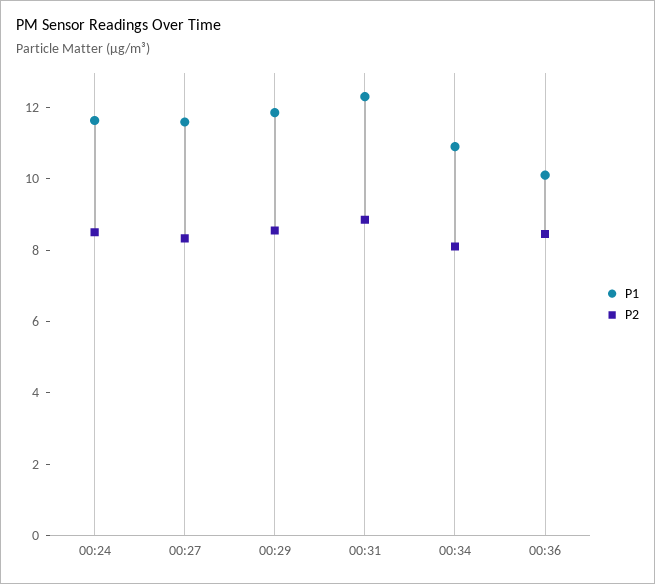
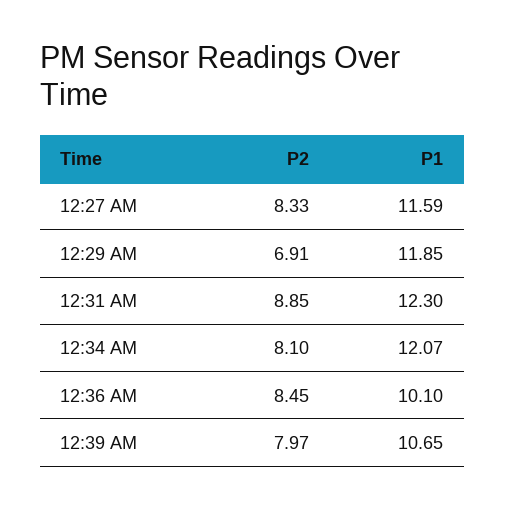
P1, 00:24: 11.5 -> none
P2, 00:24: 8.5 -> none
P2, 00:29: 8.5 -> 6.91
P1, 00:34: 11 -> 12.07
P2, 12:39 AM: none -> 7.97
P1, 12:39 AM: none -> 10.65

